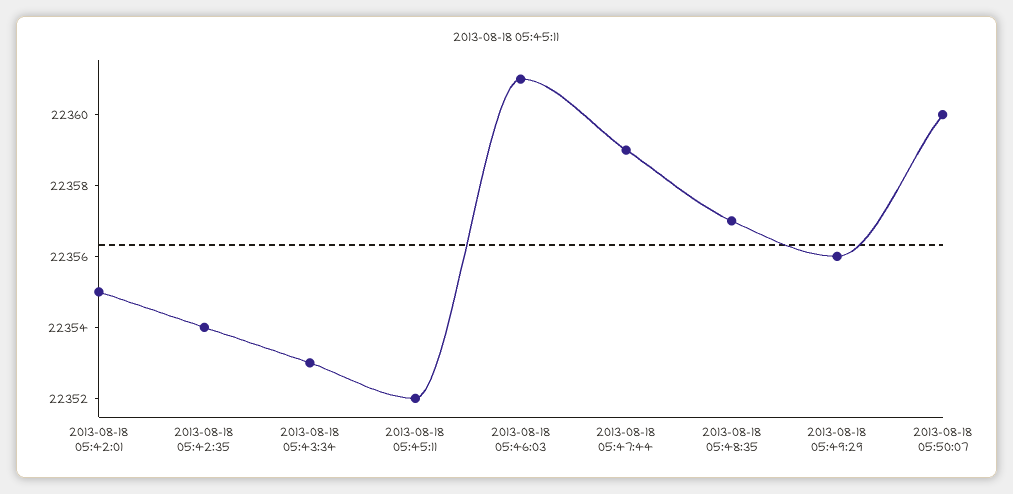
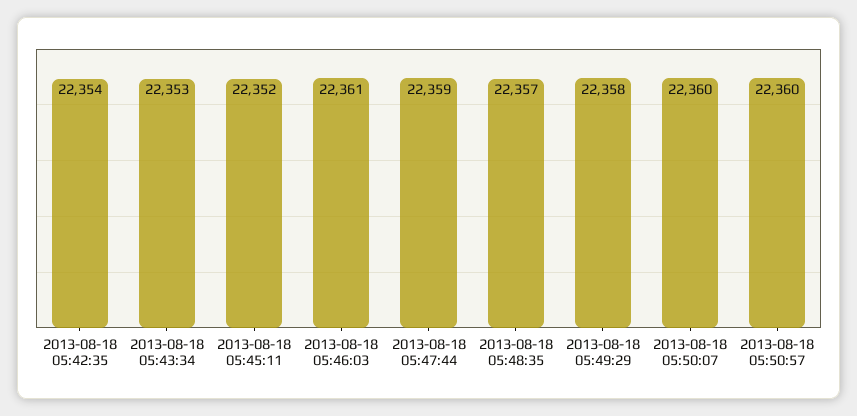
2013-08-18 05:42:01: 22355 -> none
2013-08-18 05:49:29: 22356 -> 22358
2013-08-18 05:50:57: none -> 22360

